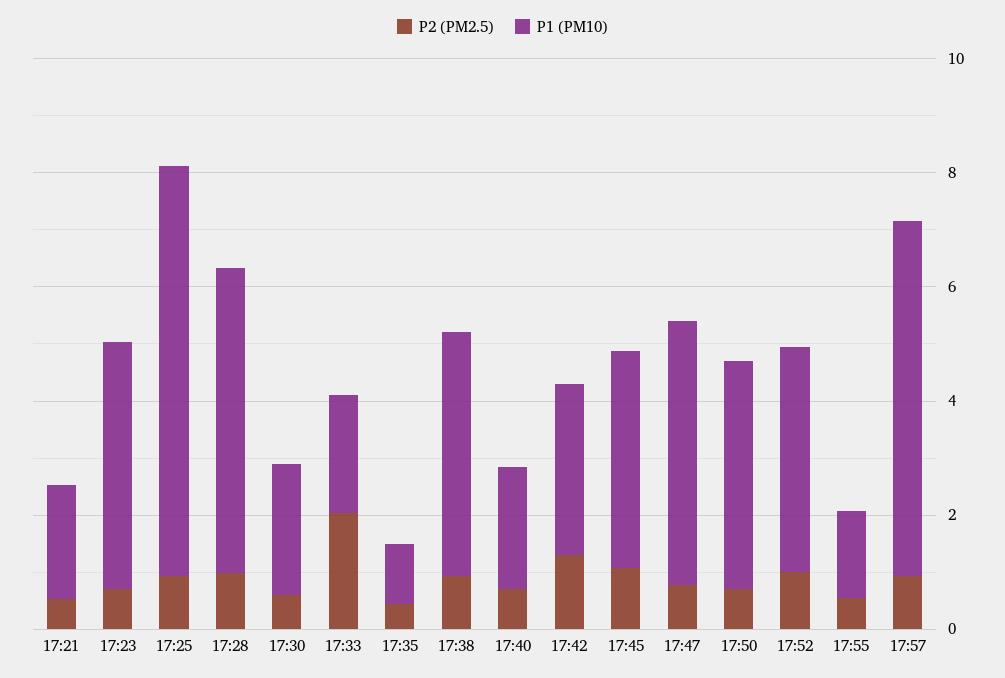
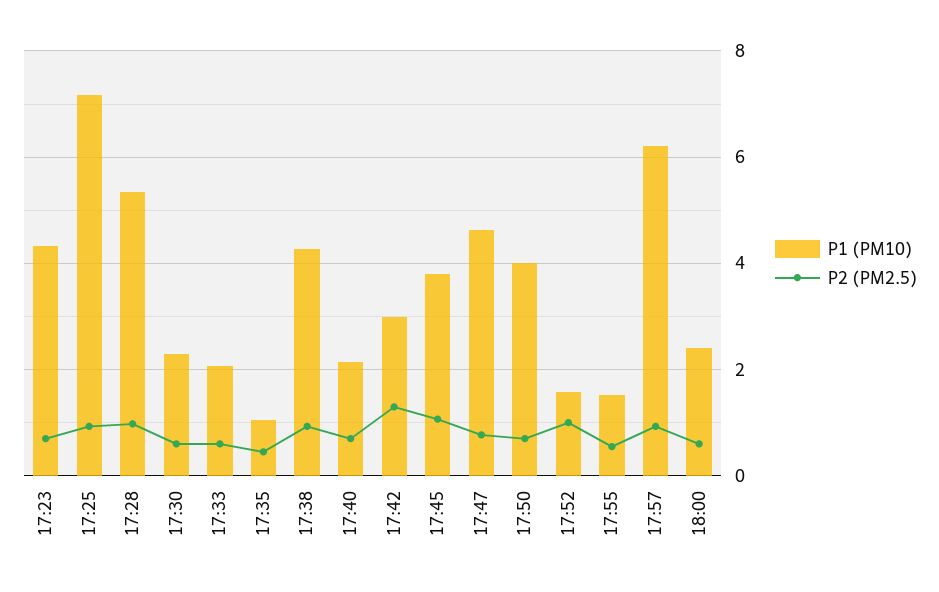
P2 (PM2.5), 17:21: 0.5 -> none
P1 (PM10), 17:21: 2 -> none
P2 (PM2.5), 17:33: 2 -> 0.6
P1 (PM10), 17:52: 4 -> 1.6
P1 (PM10), 18:00: none -> 2.4
P2 (PM2.5), 18:00: none -> 0.6

